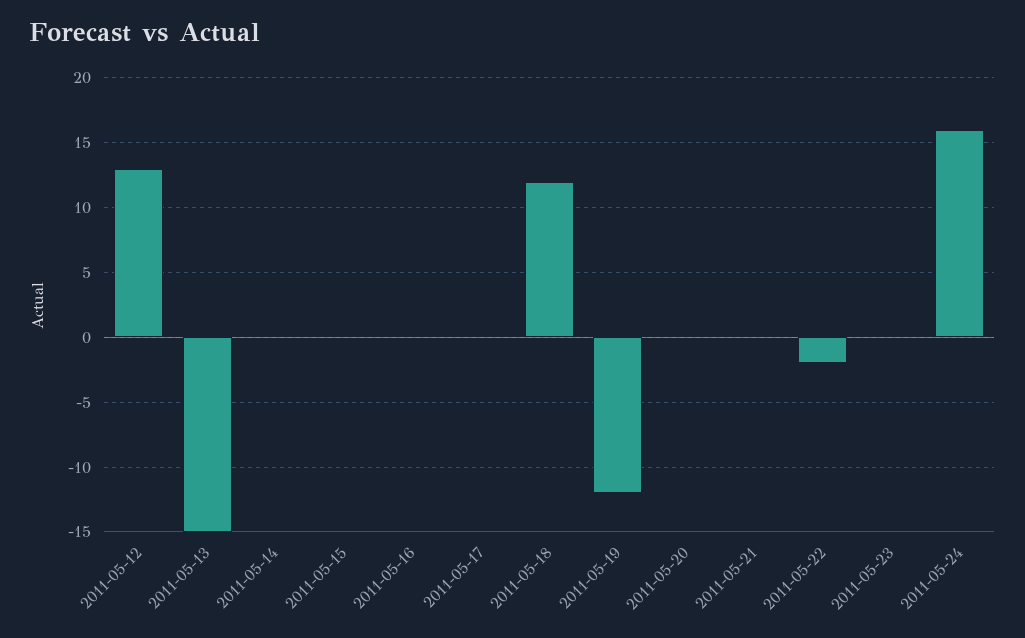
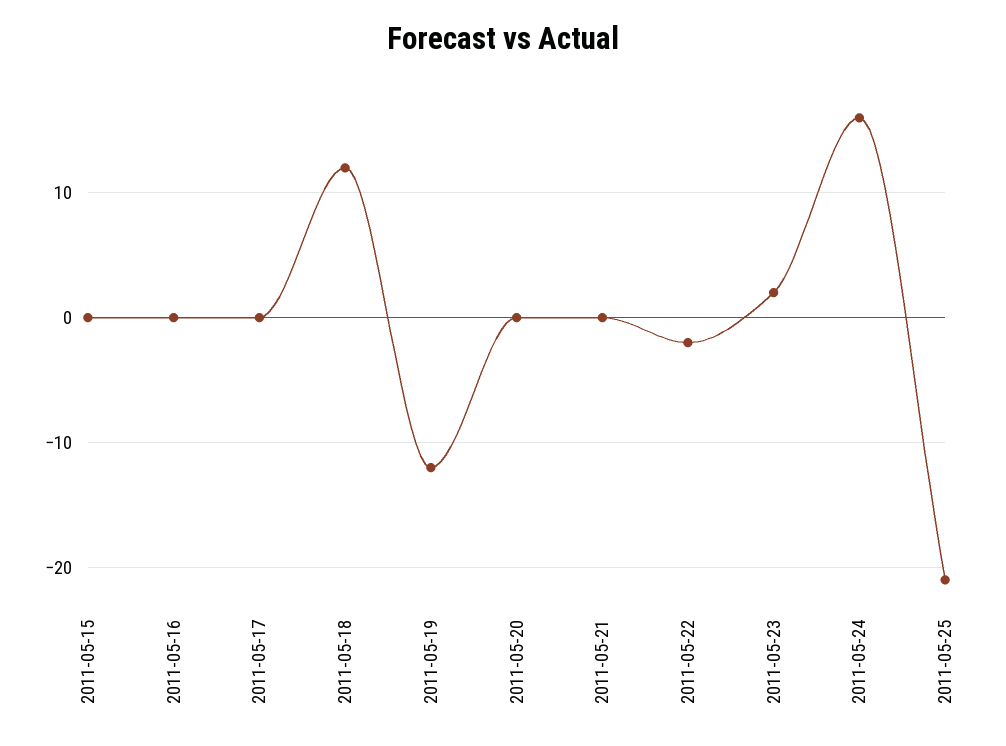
2011-05-12: 13 -> none
2011-05-13: -15 -> none
2011-05-14: 0 -> none
2011-05-23: 0 -> 2
2011-05-25: none -> -21

